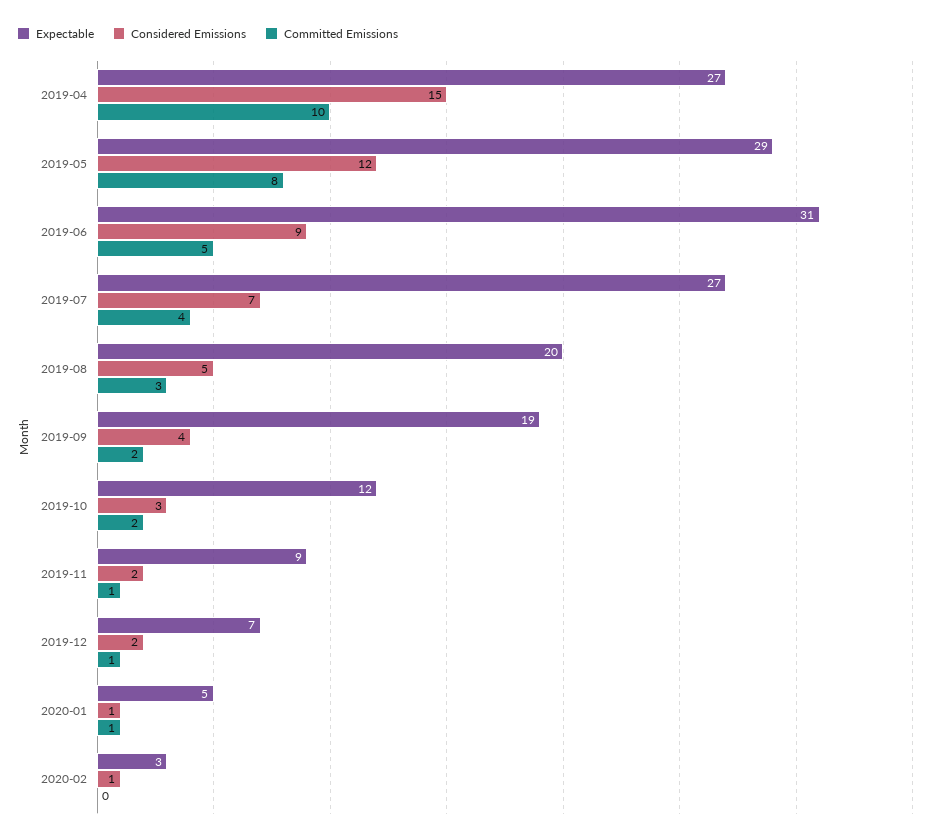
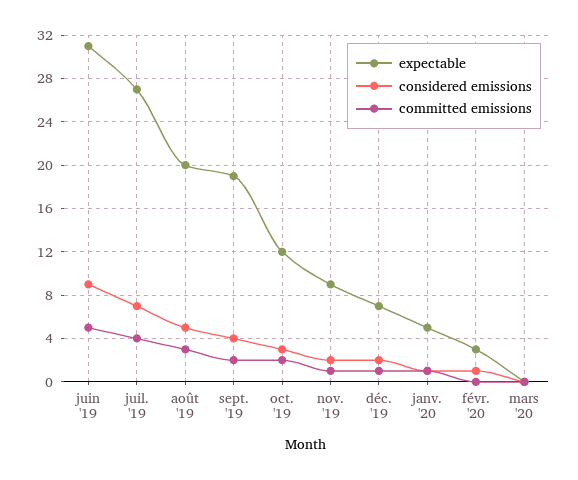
Expectable, 2019-04: 27 -> none
Considered Emissions, 2019-04: 15 -> none
Committed Emissions, 2019-04: 10 -> none
Expectable, 2019-05: 29 -> none
Considered Emissions, 2019-05: 12 -> none
Committed Emissions, 2019-05: 8 -> none
Expectable, mars '20: none -> 0
Considered Emissions, mars '20: none -> 0
Committed Emissions, mars '20: none -> 0

